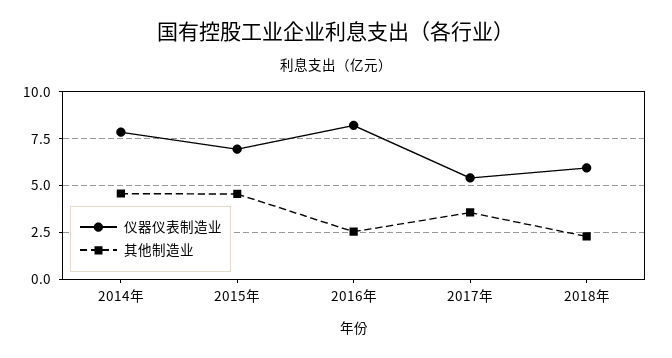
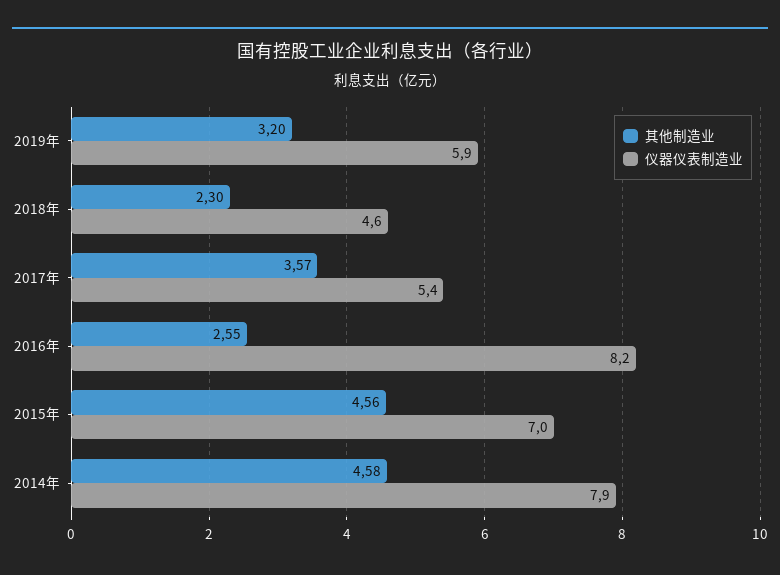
仪器仪表制造业, 2018年: 6 -> 4.6
其他制造业, 2019年: none -> 3.2
仪器仪表制造业, 2019年: none -> 5.9

